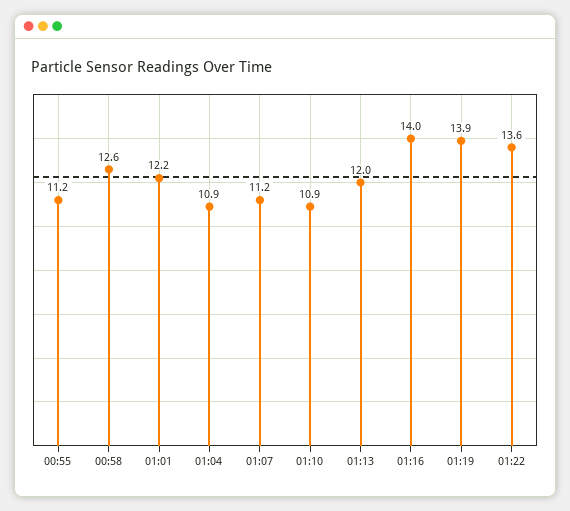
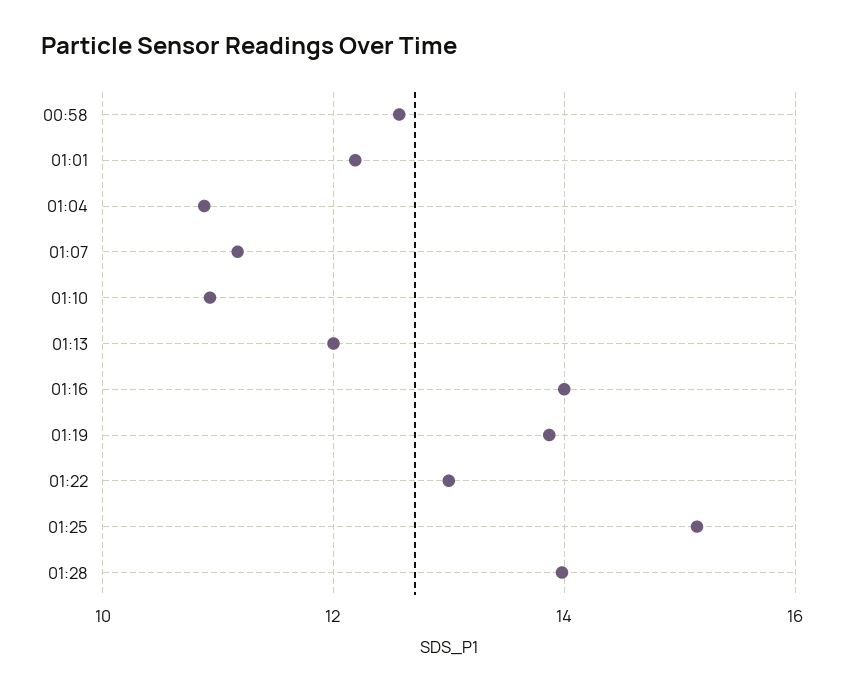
00:55: 11.2 -> none
01:22: 13.6 -> 13
01:25: none -> 15.2
01:28: none -> 14

